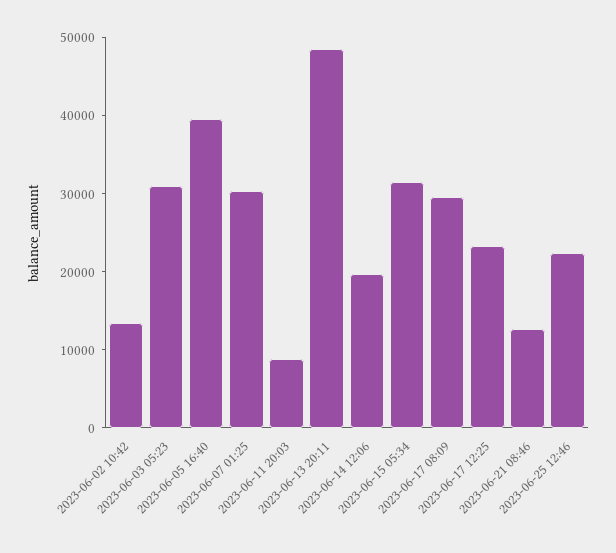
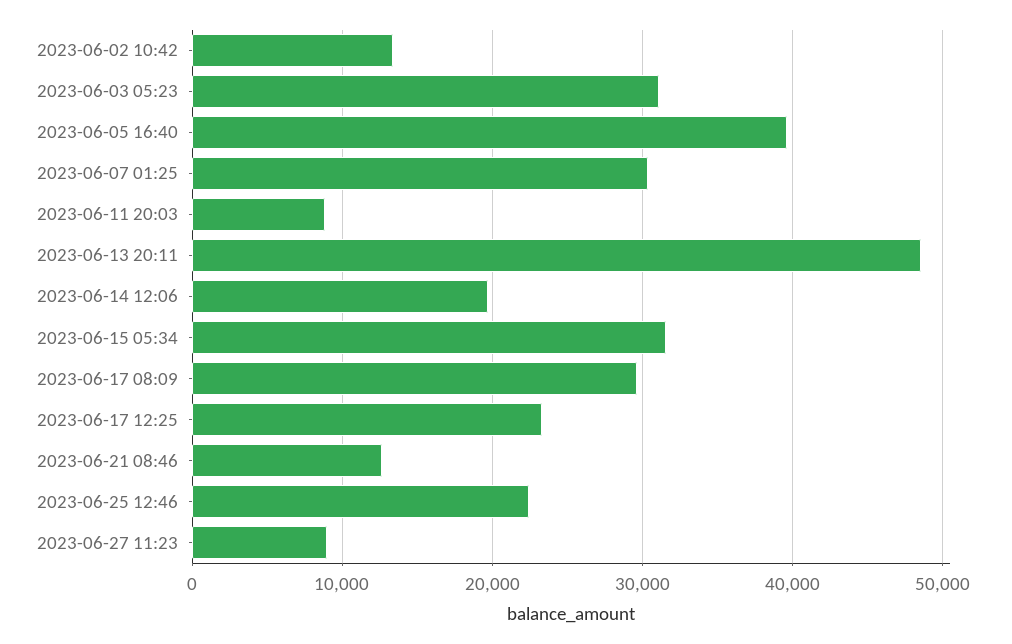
2023-06-27 11:23: none -> 9000

